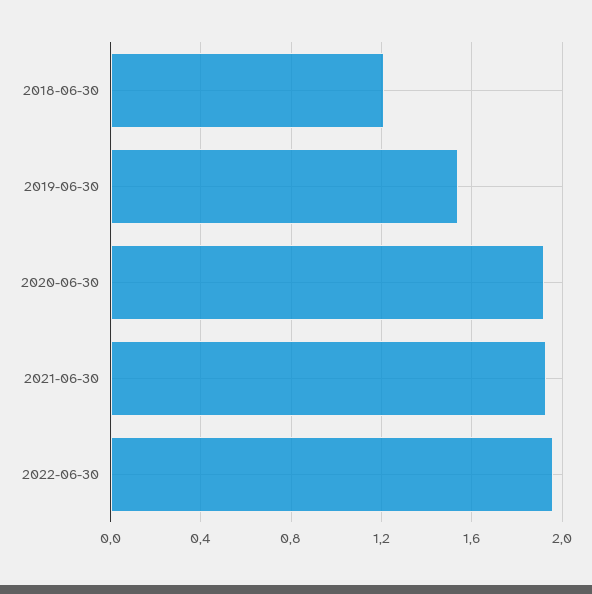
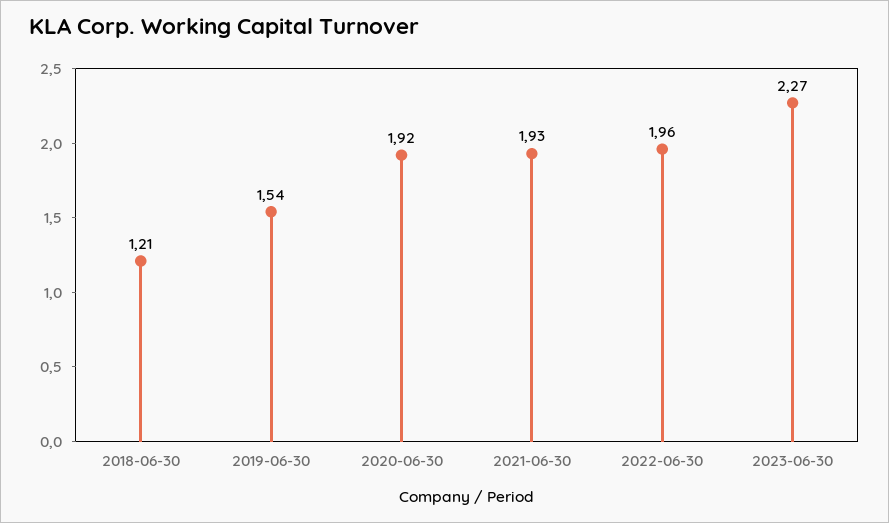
2023-06-30: none -> 2.27

